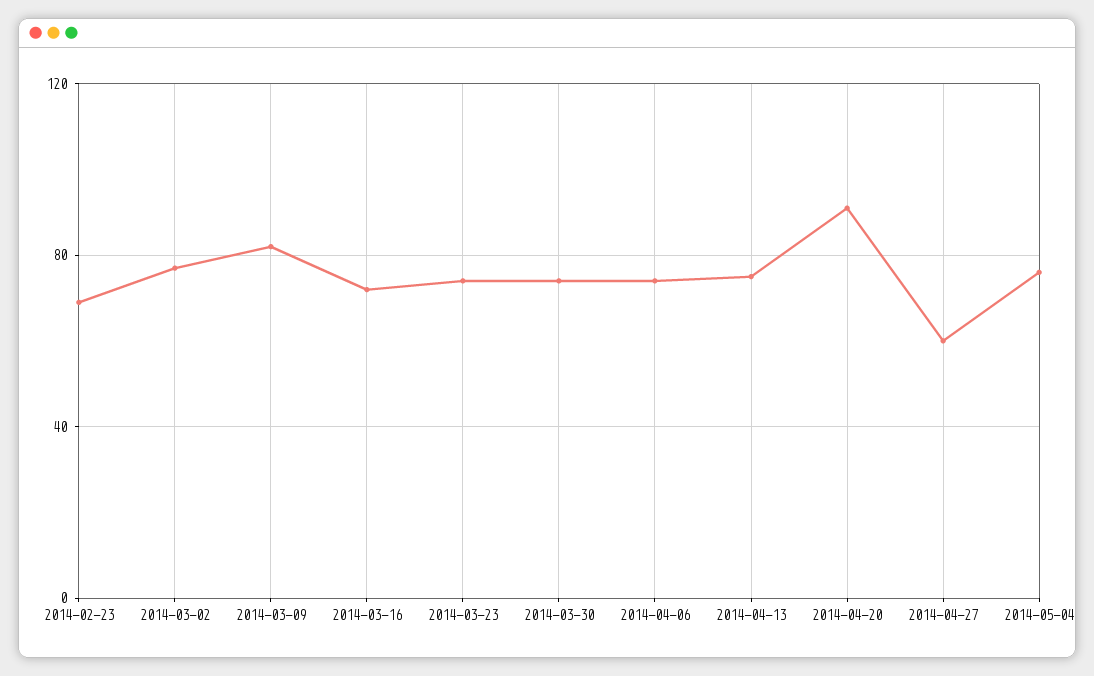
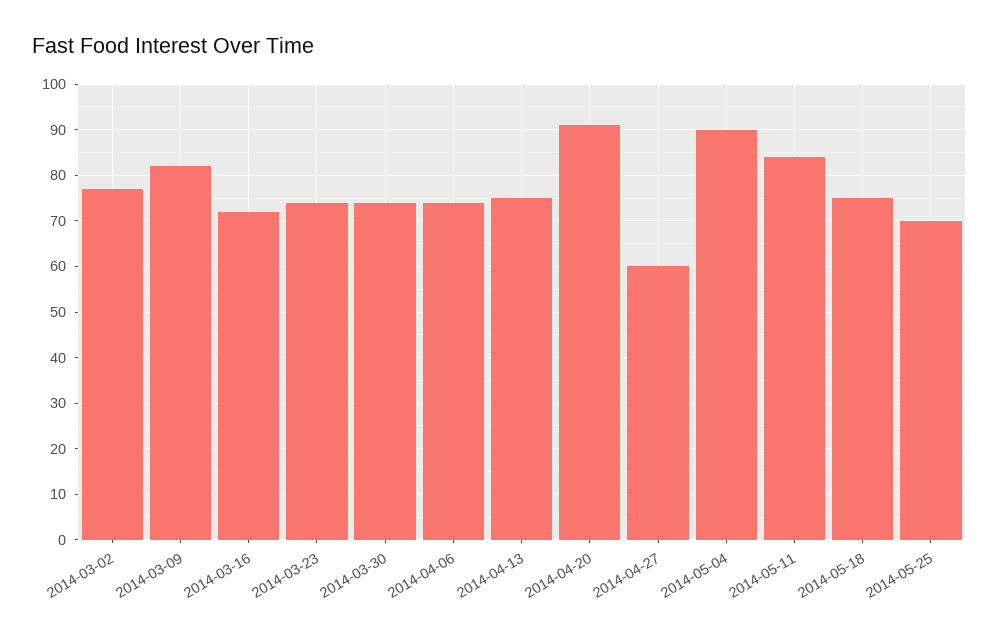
2014-02-23: 70 -> none
2014-05-04: 75 -> 90
2014-05-11: none -> 85
2014-05-18: none -> 75
2014-05-25: none -> 70

